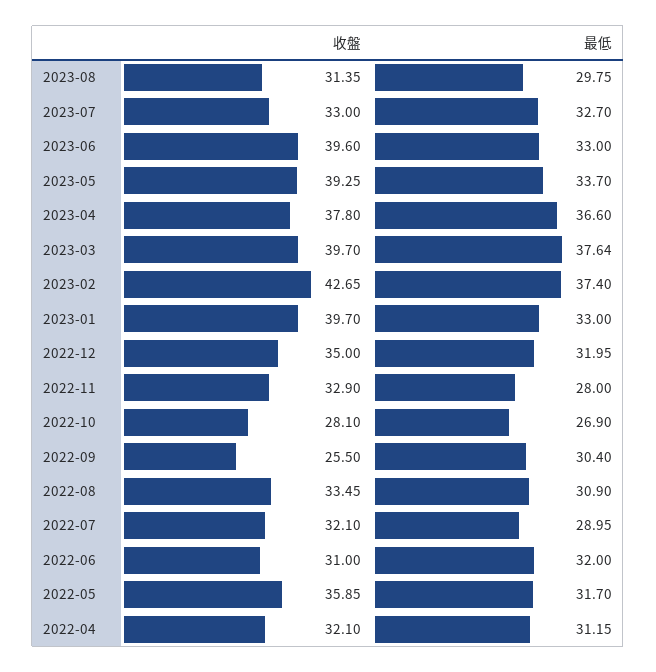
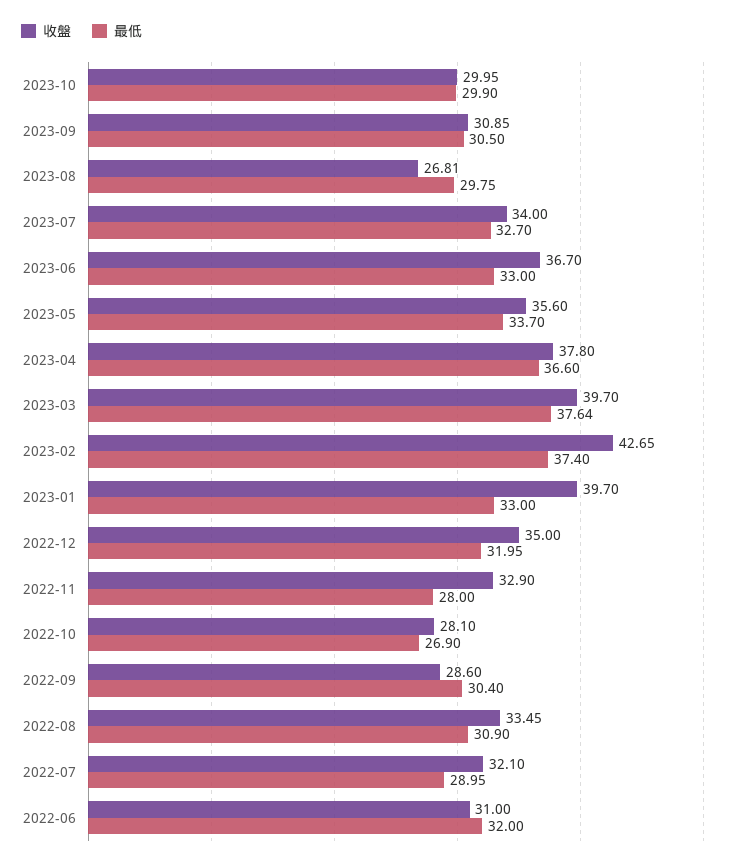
收盤, 2023-08: 31.35 -> 26.81
收盤, 2023-07: 33 -> 34
收盤, 2023-06: 39.6 -> 36.7
收盤, 2023-05: 39.25 -> 35.6
收盤, 2022-09: 25.5 -> 28.6
收盤, 2022-05: 35.85 -> none
最低, 2022-05: 31.7 -> none
收盤, 2022-04: 32.1 -> none
最低, 2022-04: 31.15 -> none
收盤, 2023-10: none -> 29.95
最低, 2023-10: none -> 29.9
收盤, 2023-09: none -> 30.85
最低, 2023-09: none -> 30.5

